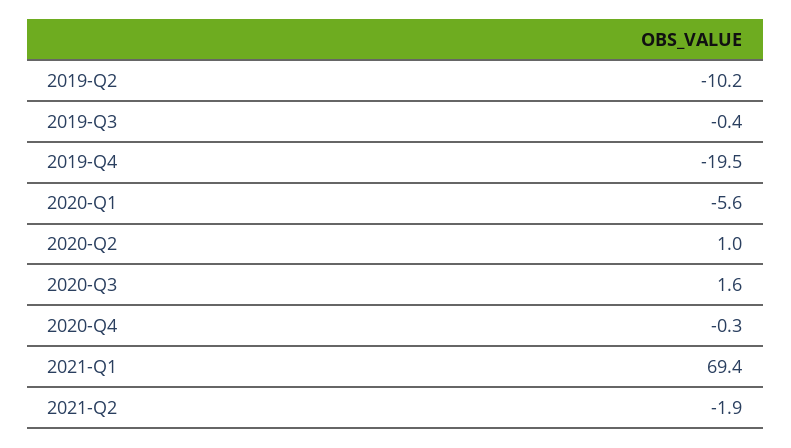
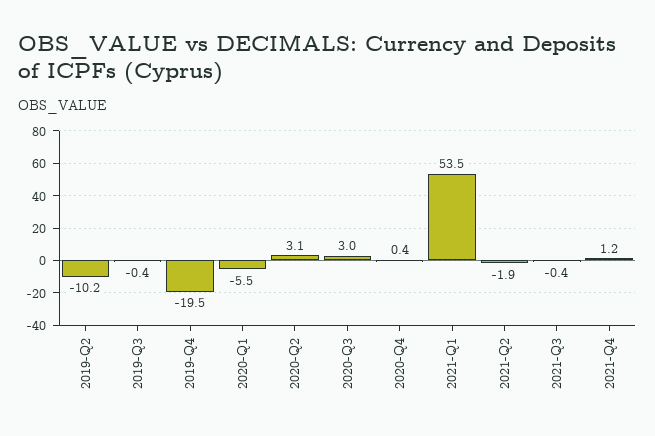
2020-Q1: -5.6 -> -5.5
2020-Q2: 1 -> 3.1
2020-Q3: 1.6 -> 3
2020-Q4: -0.3 -> 0.4
2021-Q1: 69.4 -> 53.5
2021-Q3: none -> -0.4
2021-Q4: none -> 1.2

